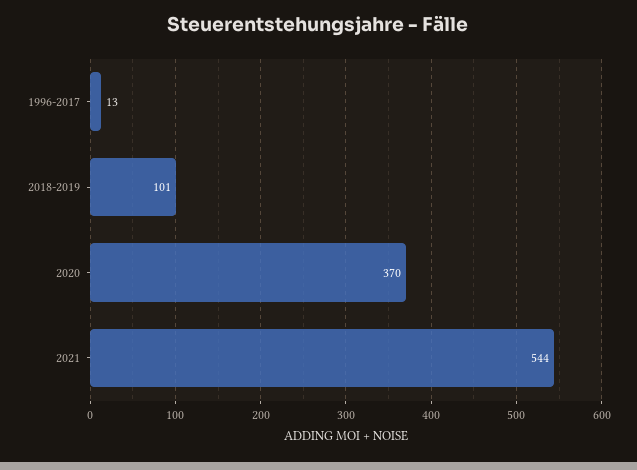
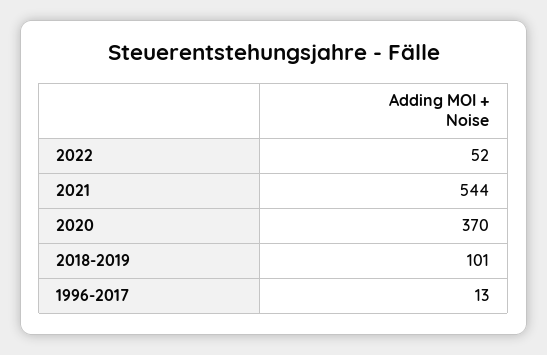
2022: none -> 52

